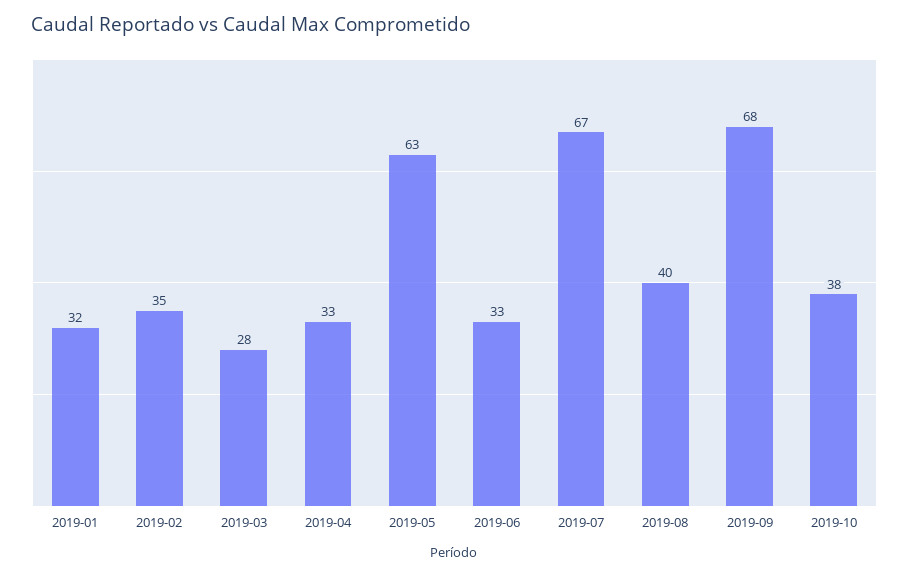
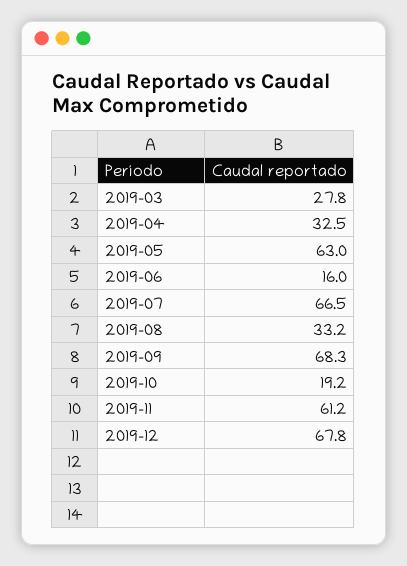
2019-01: 32 -> none
2019-02: 35 -> none
2019-06: 33 -> 16
2019-08: 40 -> 33.2
2019-10: 38 -> 19.2
2019-11: none -> 61.2
2019-12: none -> 67.8

